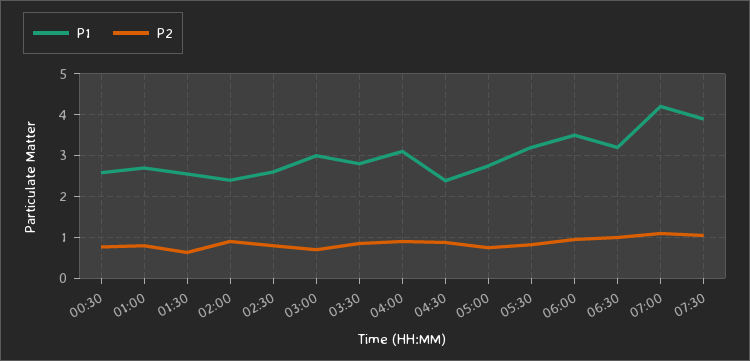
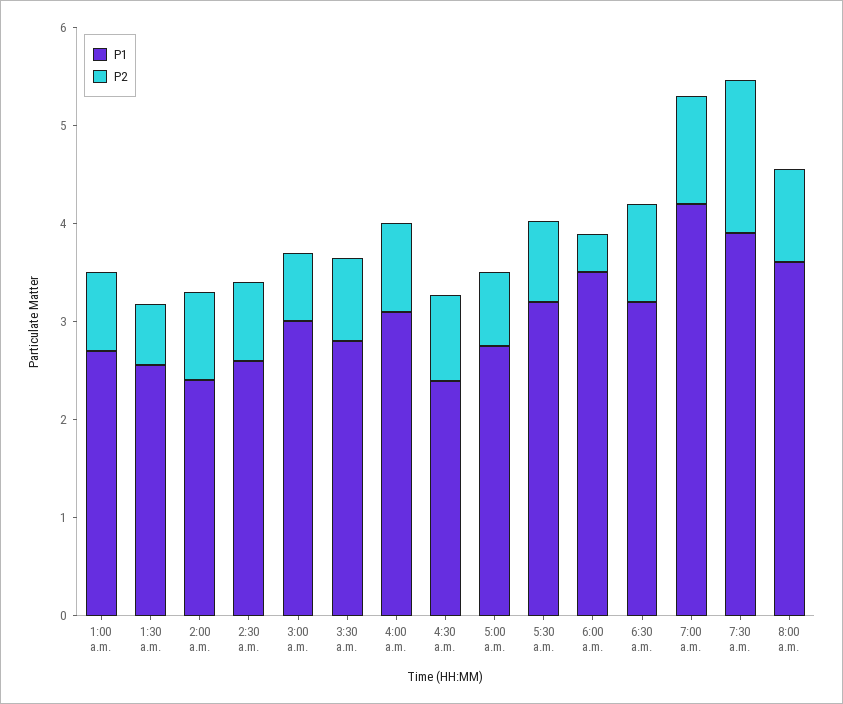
P1, 00:30: 2.6 -> none
P2, 00:30: 0.8 -> none
P2, 06:00: 1 -> 0.4
P2, 07:30: 1 -> 1.6
P1, 8:00 a.m.: none -> 3.6
P2, 8:00 a.m.: none -> 1

